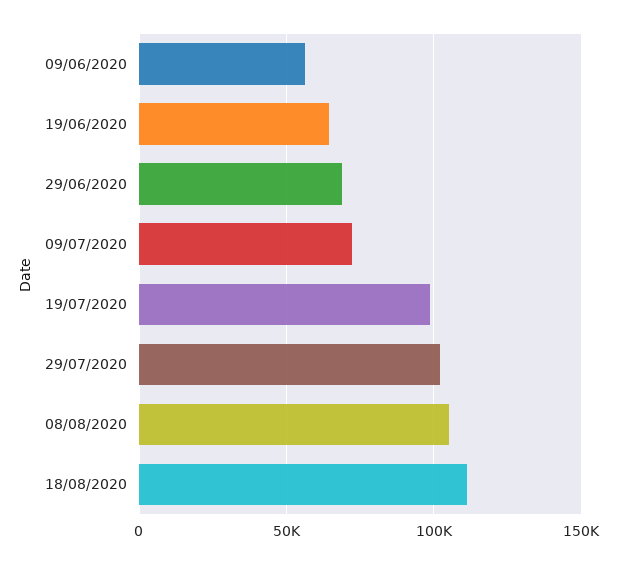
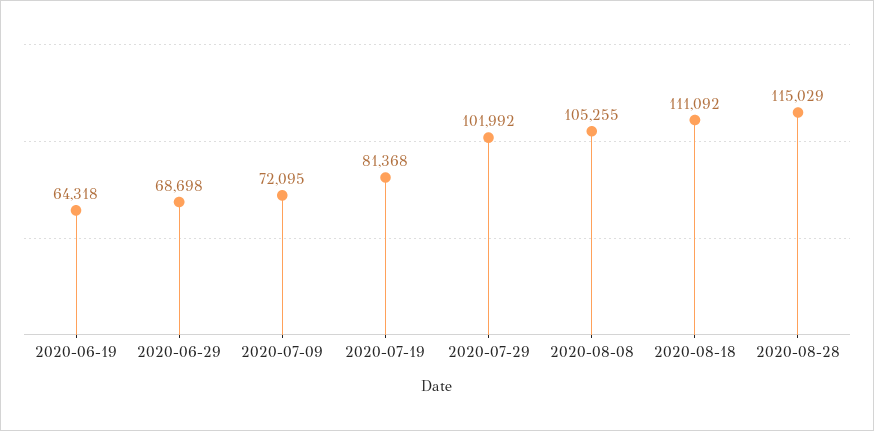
09/06/2020: 55000 -> none
19/07/2020: 100000 -> 81368
2020-08-28: none -> 115029

